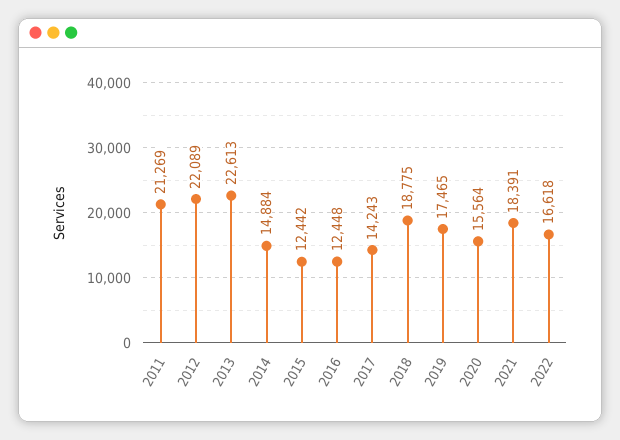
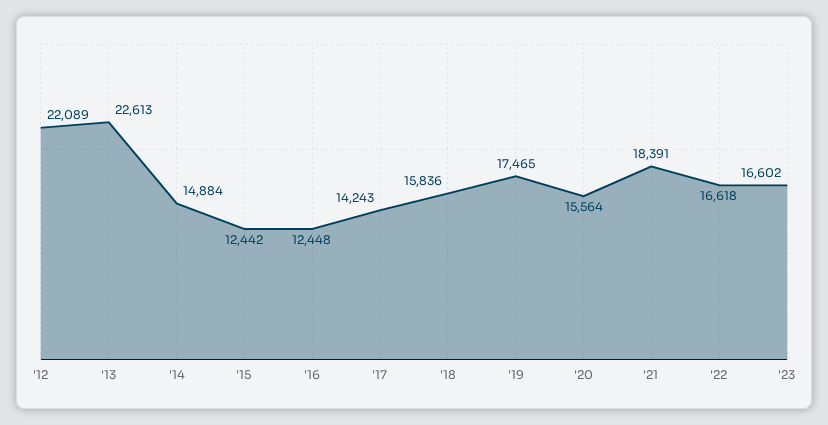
2011: 21269 -> none
2018: 18775 -> 15836
'23: none -> 16602

